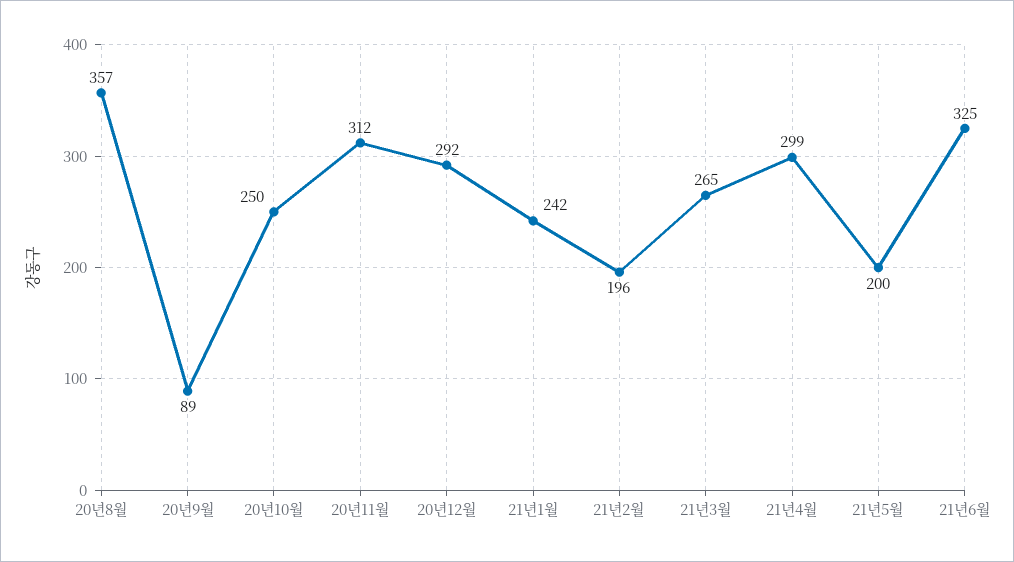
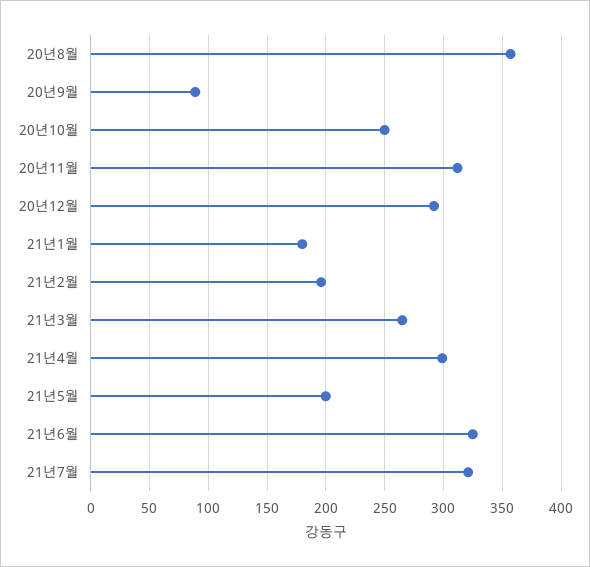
21년1월: 242 -> 180
21년7월: none -> 320

